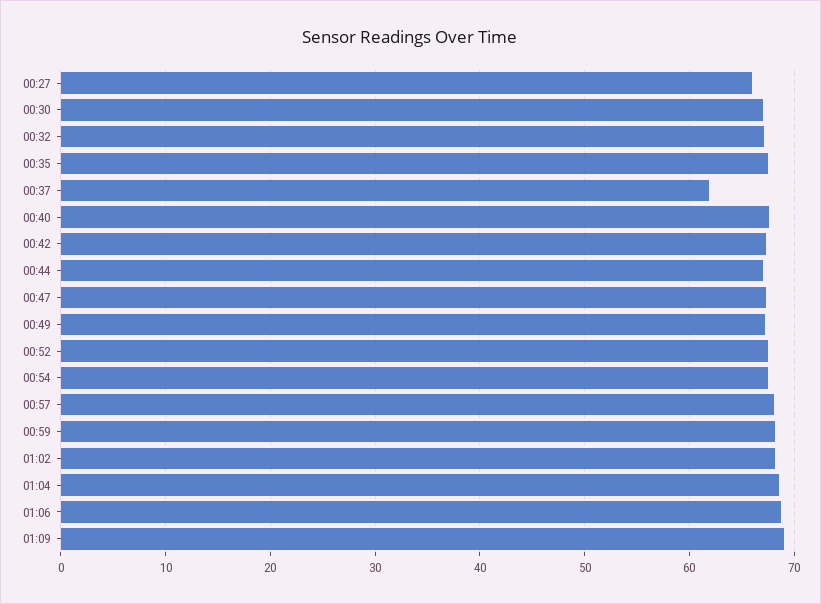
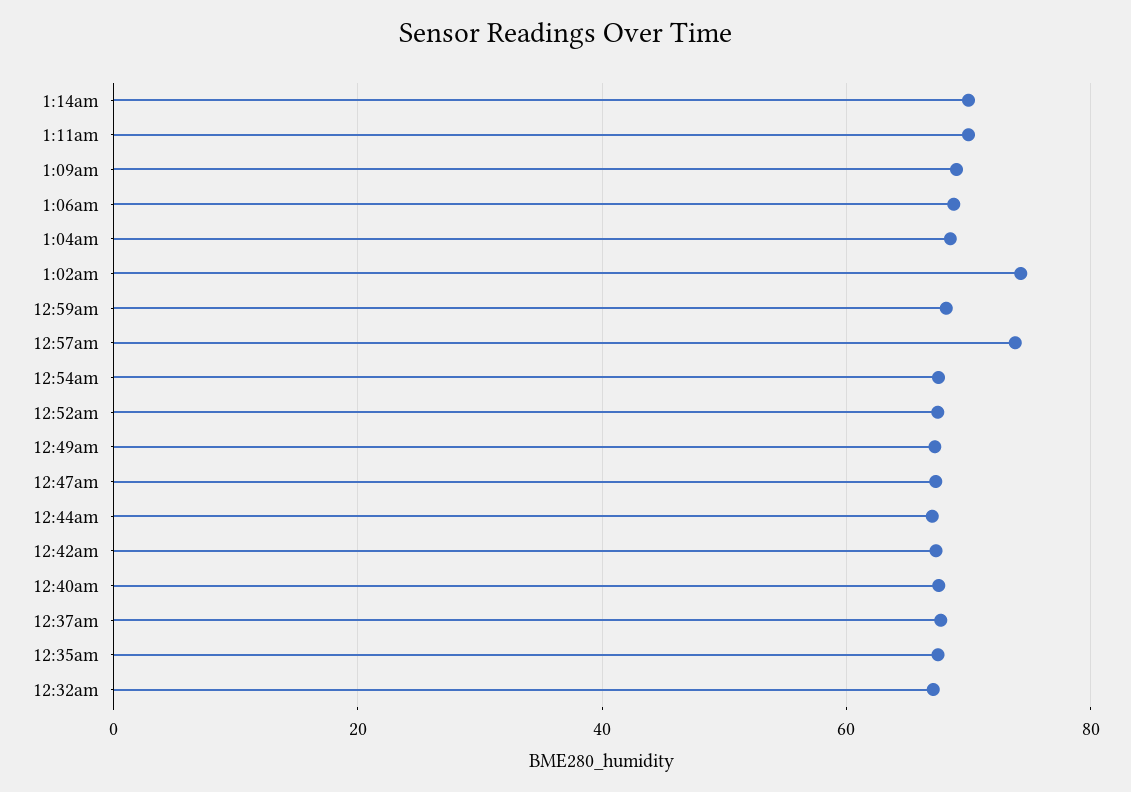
00:27: 66 -> none
00:30: 67 -> none
00:37: 62 -> 68
00:57: 68 -> 74
01:02: 68 -> 74
1:14am: none -> 70
1:11am: none -> 70

